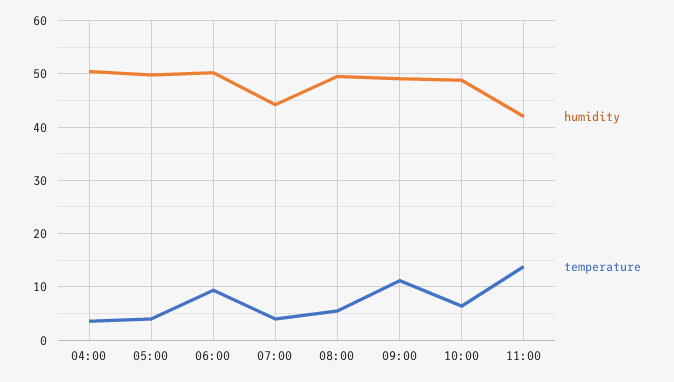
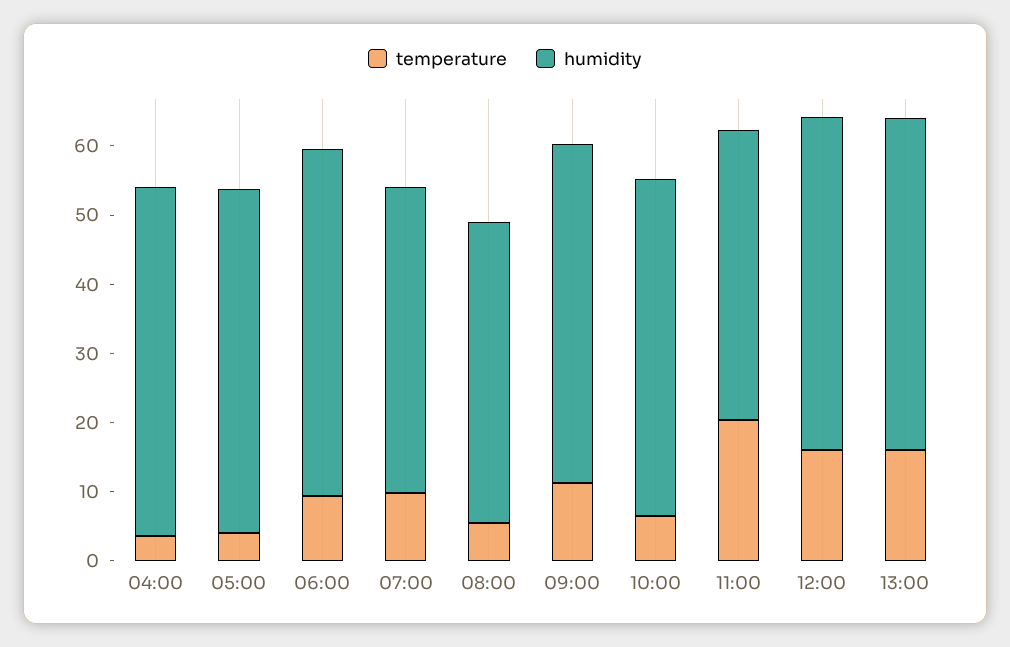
temperature, 07:00: 4 -> 10
humidity, 08:00: 50 -> 44
temperature, 11:00: 14 -> 20
temperature, 12:00: none -> 16
humidity, 12:00: none -> 48
temperature, 13:00: none -> 16
humidity, 13:00: none -> 48

